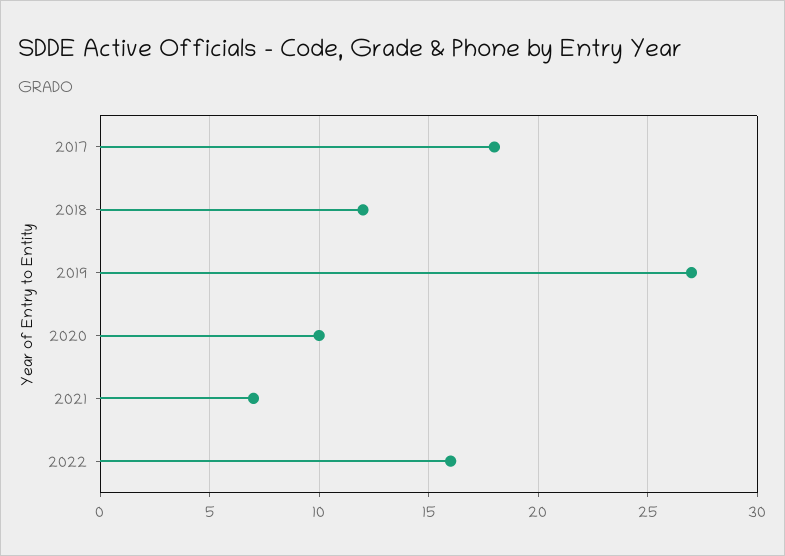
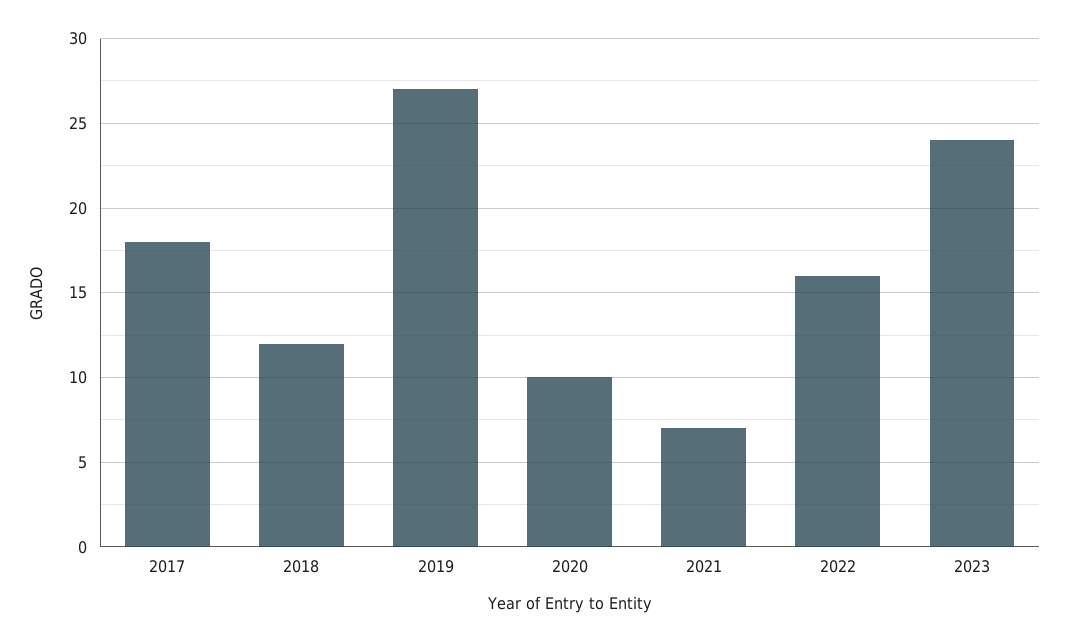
2023: none -> 24

